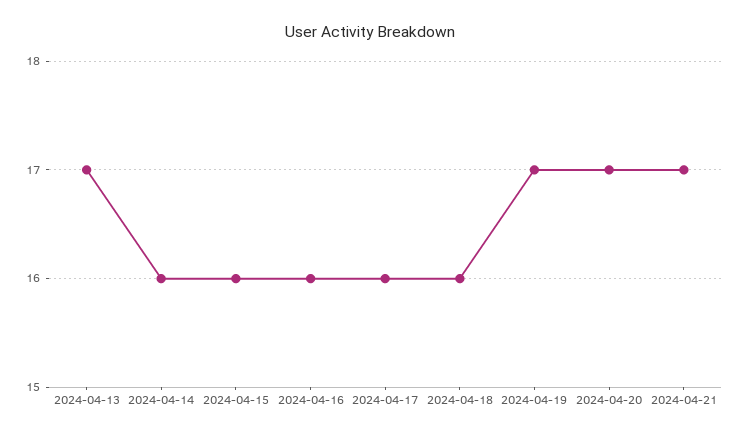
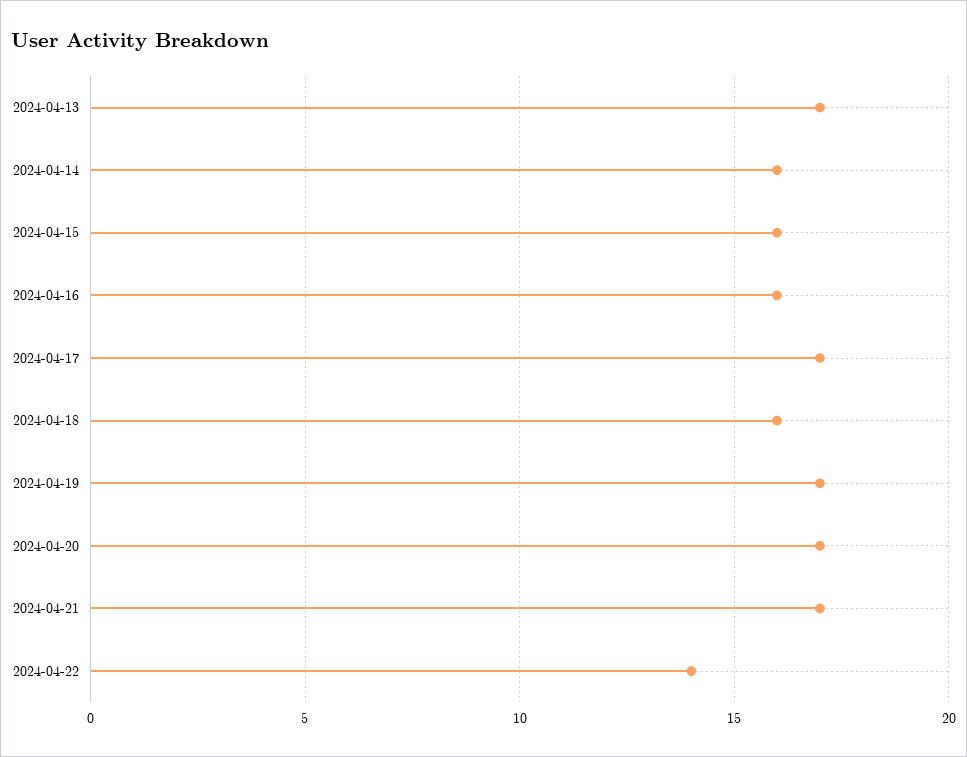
2024-04-17: 16 -> 17
2024-04-22: none -> 14

